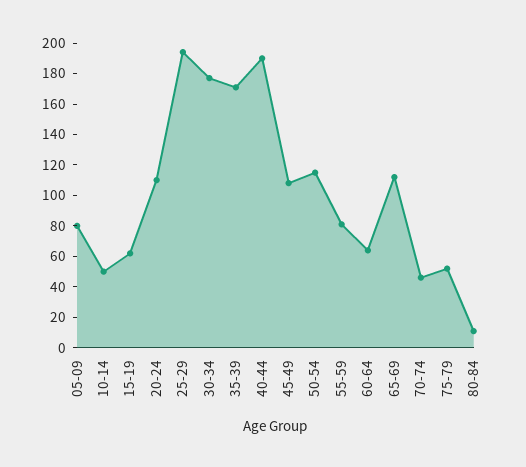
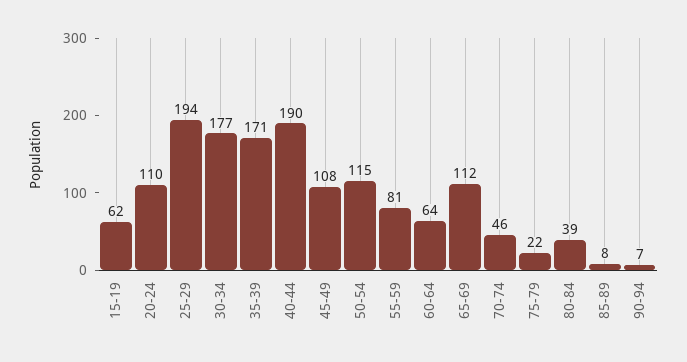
05-09: 80 -> none
10-14: 50 -> none
75-79: 50 -> 22
80-84: 10 -> 39
85-89: none -> 8
90-94: none -> 7

